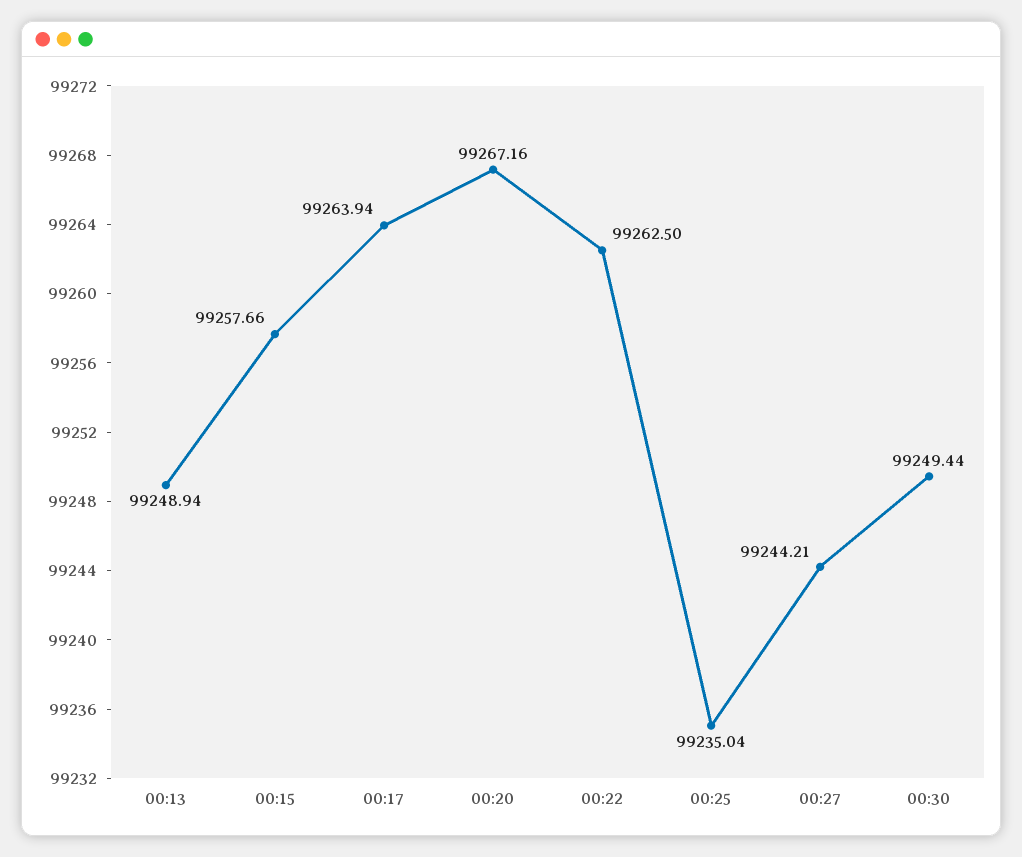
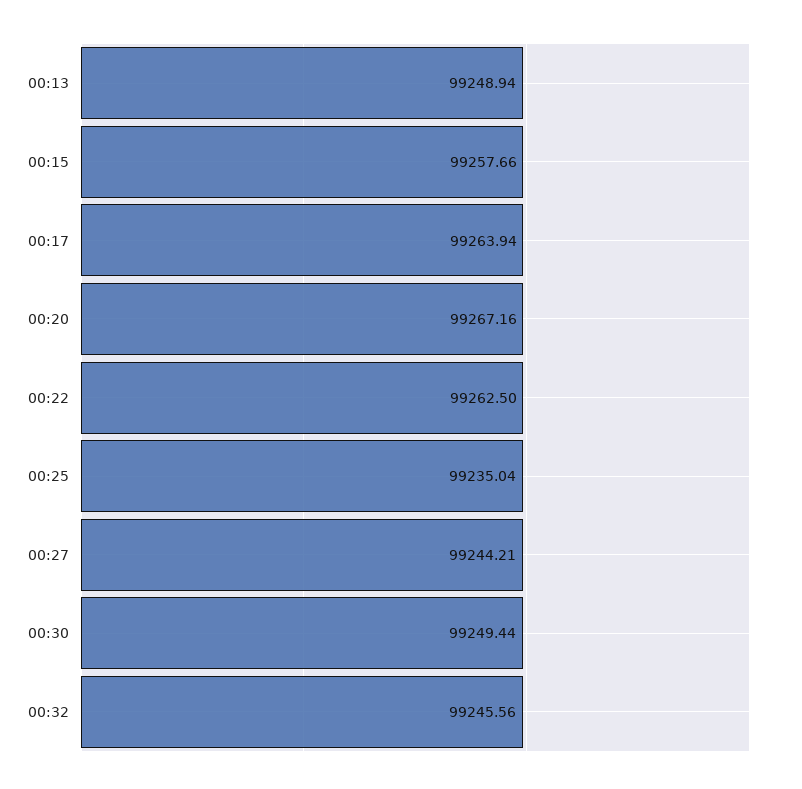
00:32: none -> 99245.56

